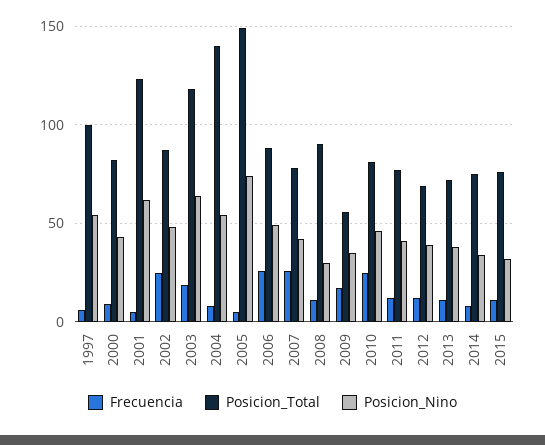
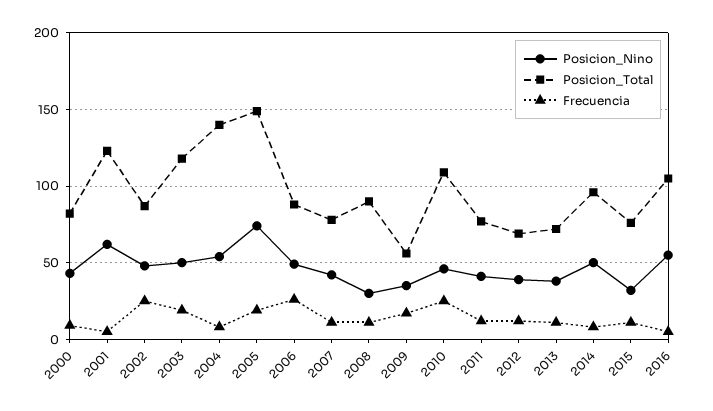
Frecuencia, 1997: 5 -> none
Posicion_Total, 1997: 100 -> none
Posicion_Nino, 1997: 55 -> none
Posicion_Nino, 2003: 65 -> 50
Frecuencia, 2005: 5 -> 20
Frecuencia, 2007: 25 -> 10
Posicion_Total, 2010: 80 -> 110
Posicion_Total, 2014: 75 -> 95
Posicion_Nino, 2014: 35 -> 50
Posicion_Nino, 2016: none -> 55
Posicion_Total, 2016: none -> 105
Frecuencia, 2016: none -> 5

